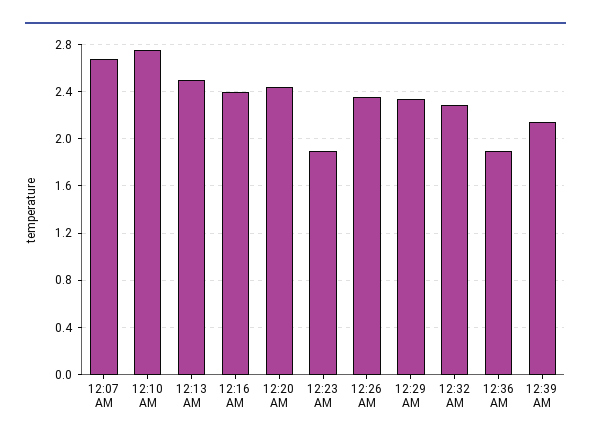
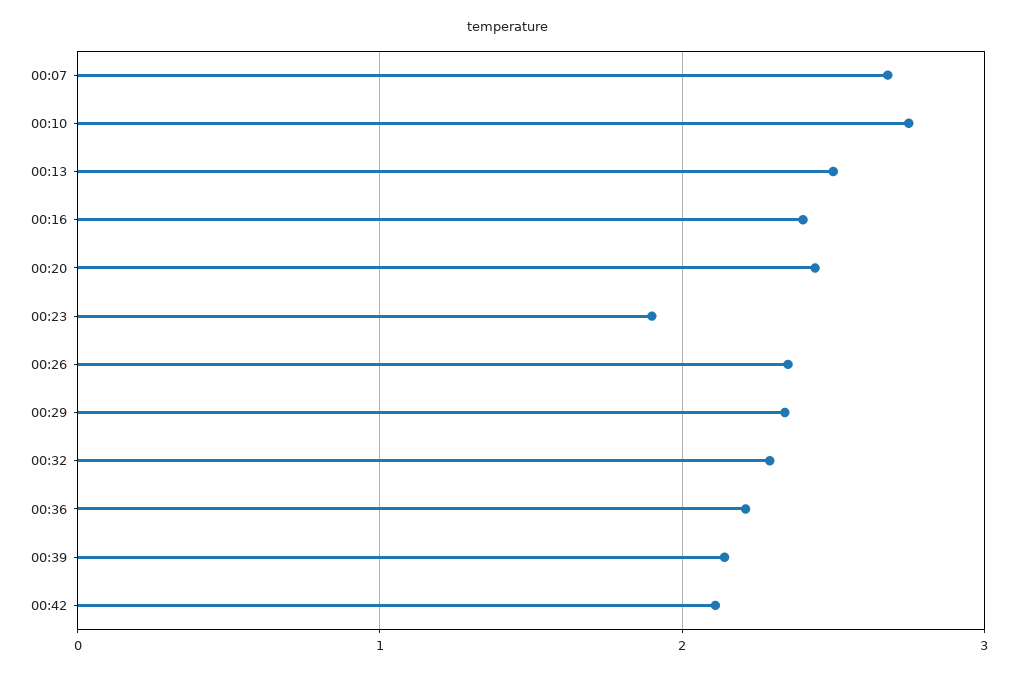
12:36 AM: 1.9 -> 2.2
00:42: none -> 2.1

